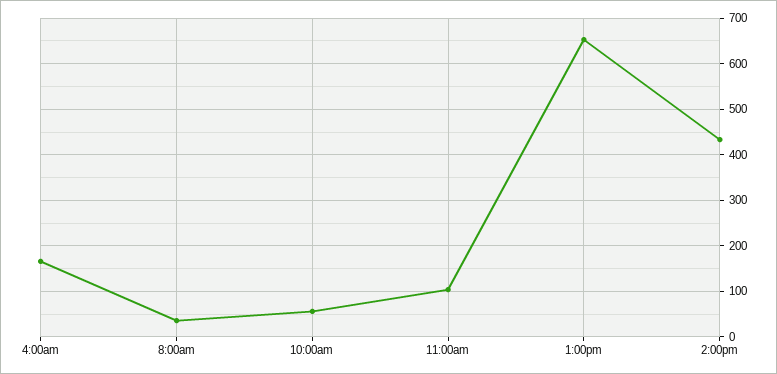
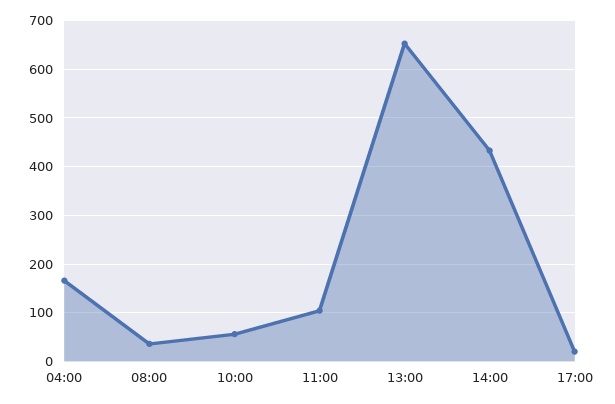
17:00: none -> 20

